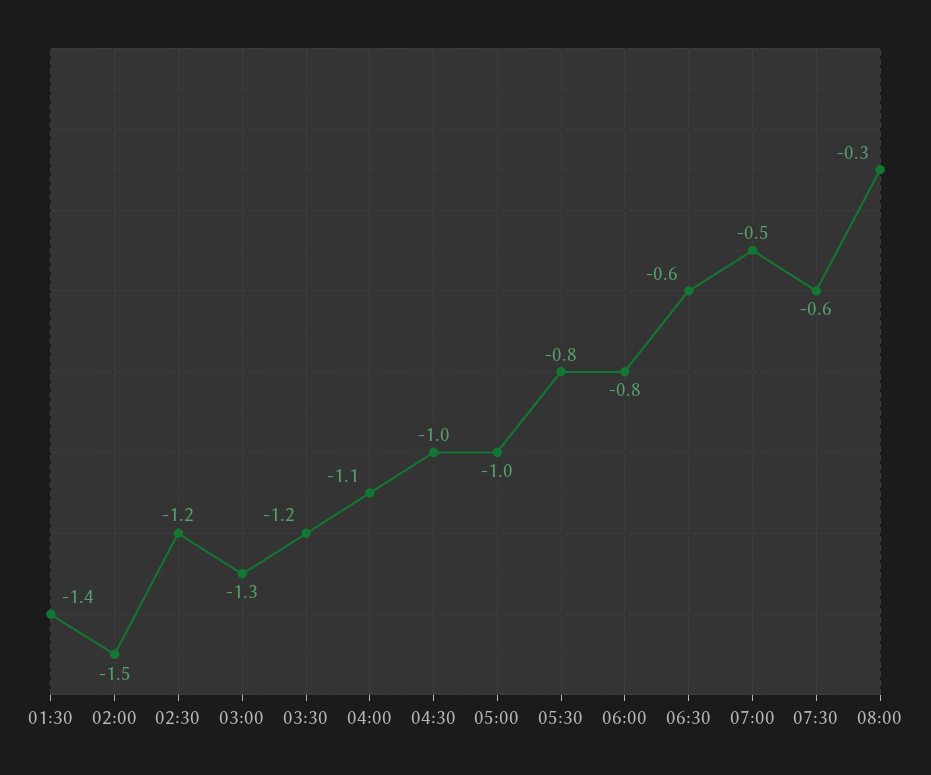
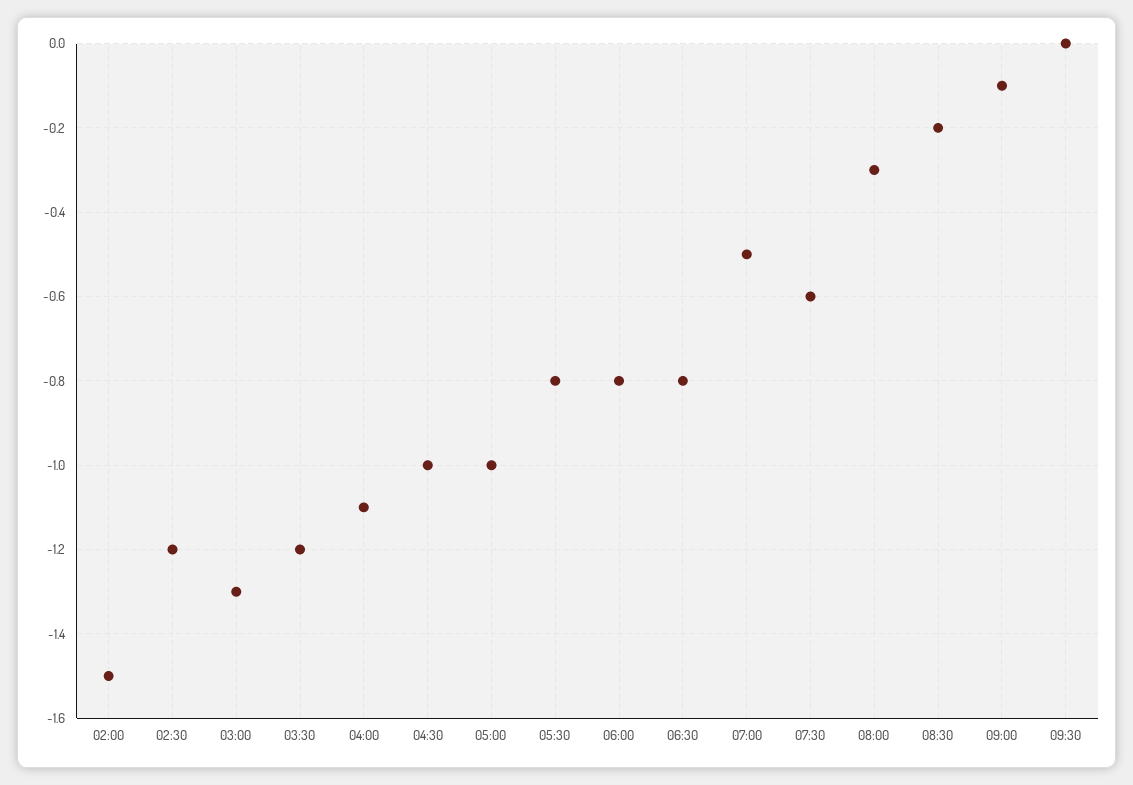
01:30: -1.4 -> none
06:30: -0.6 -> -0.8
08:30: none -> -0.2
09:00: none -> -0.1
09:30: none -> 0

